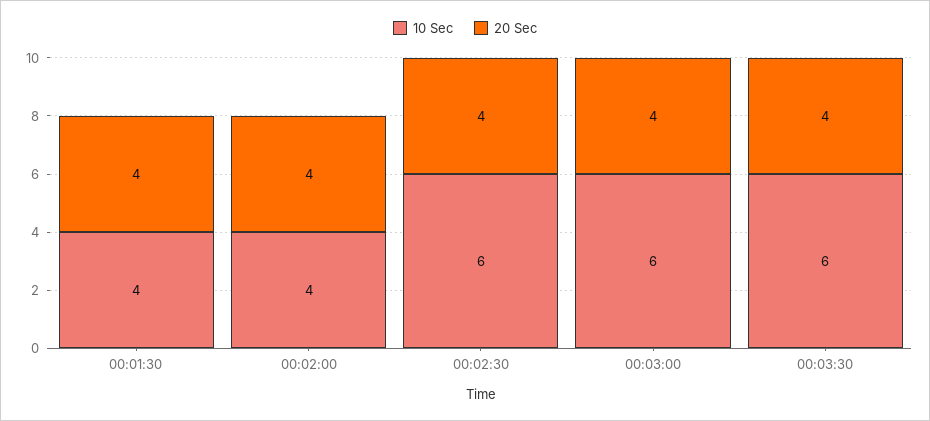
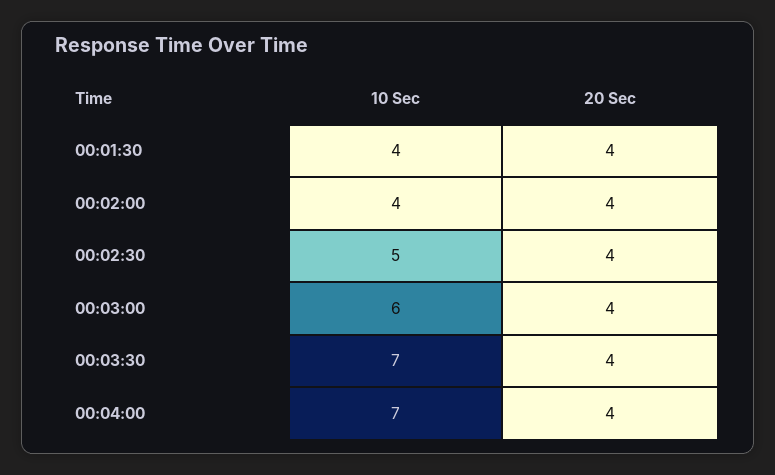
10 Sec, 00:02:30: 6 -> 5
10 Sec, 00:03:30: 6 -> 7
10 Sec, 00:04:00: none -> 7
20 Sec, 00:04:00: none -> 4

